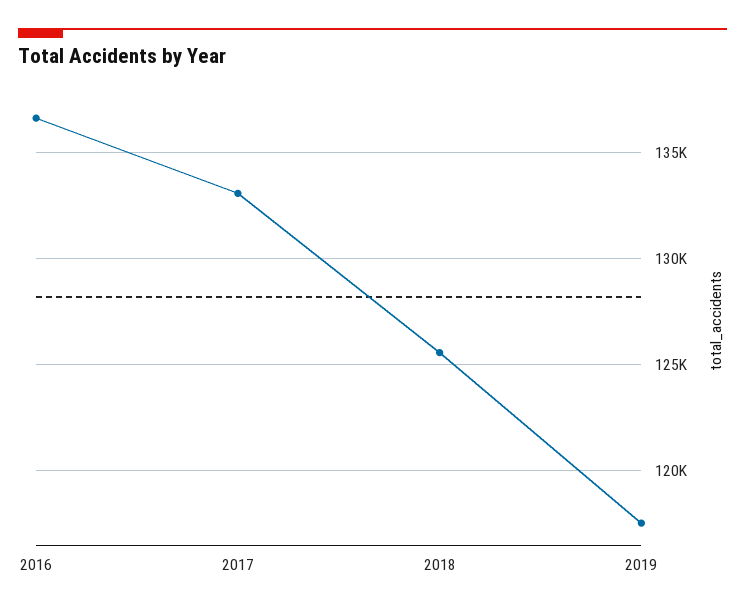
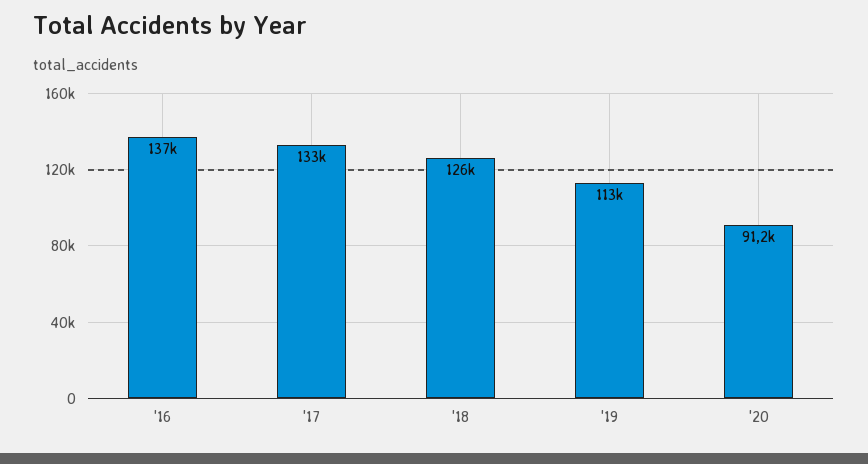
2019: 117500 -> 113000
'20: none -> 91200

